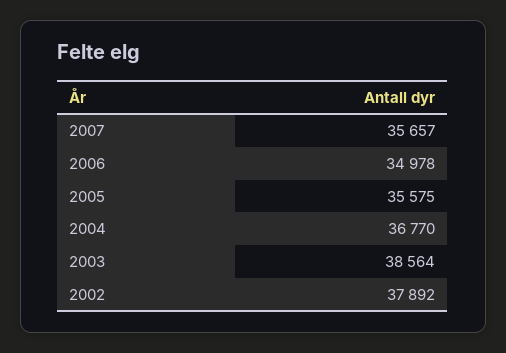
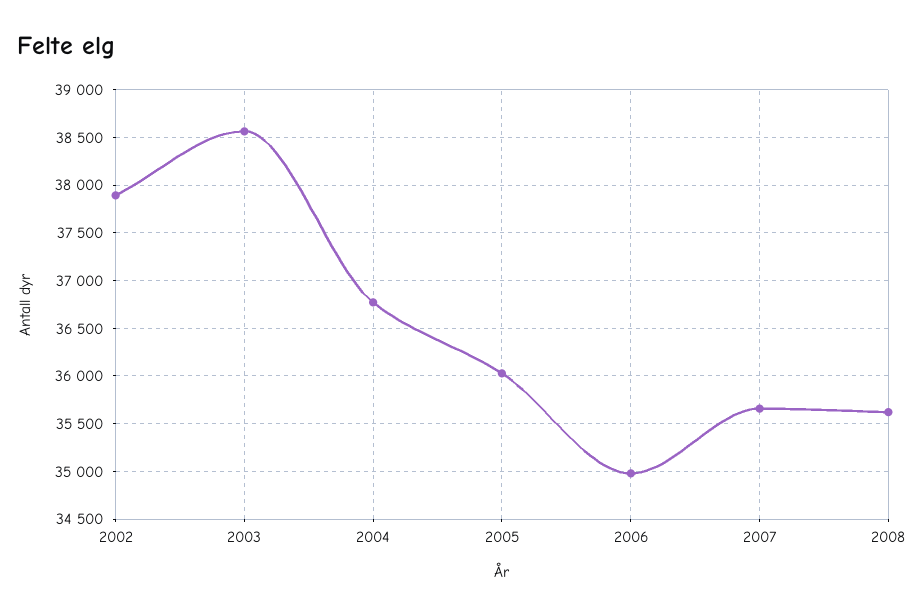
2005: 35575 -> 36000
2008: none -> 35600

